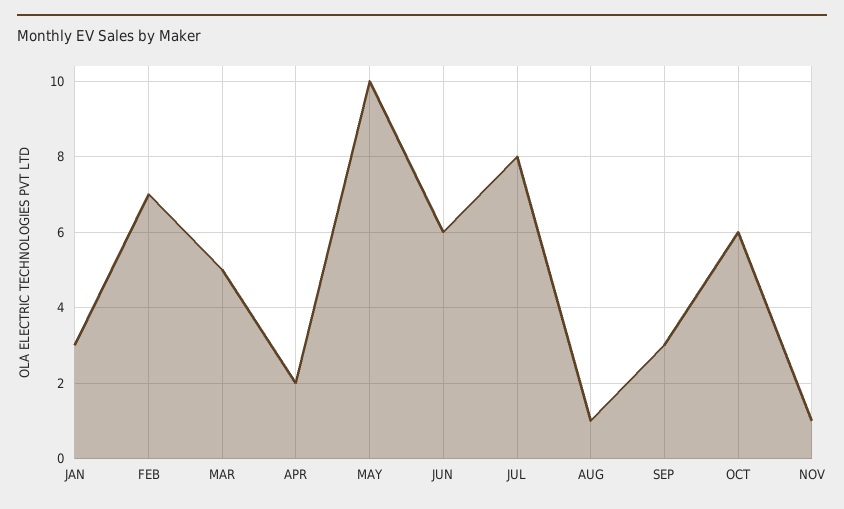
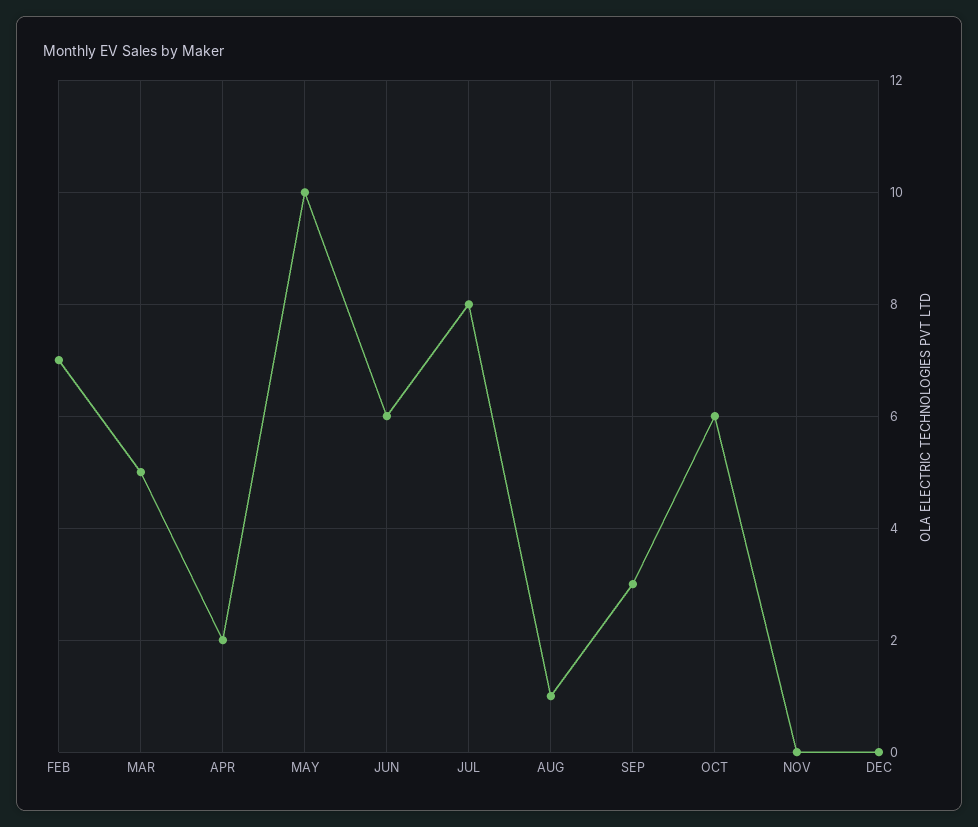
JAN: 3 -> none
NOV: 1 -> 0
DEC: none -> 0

